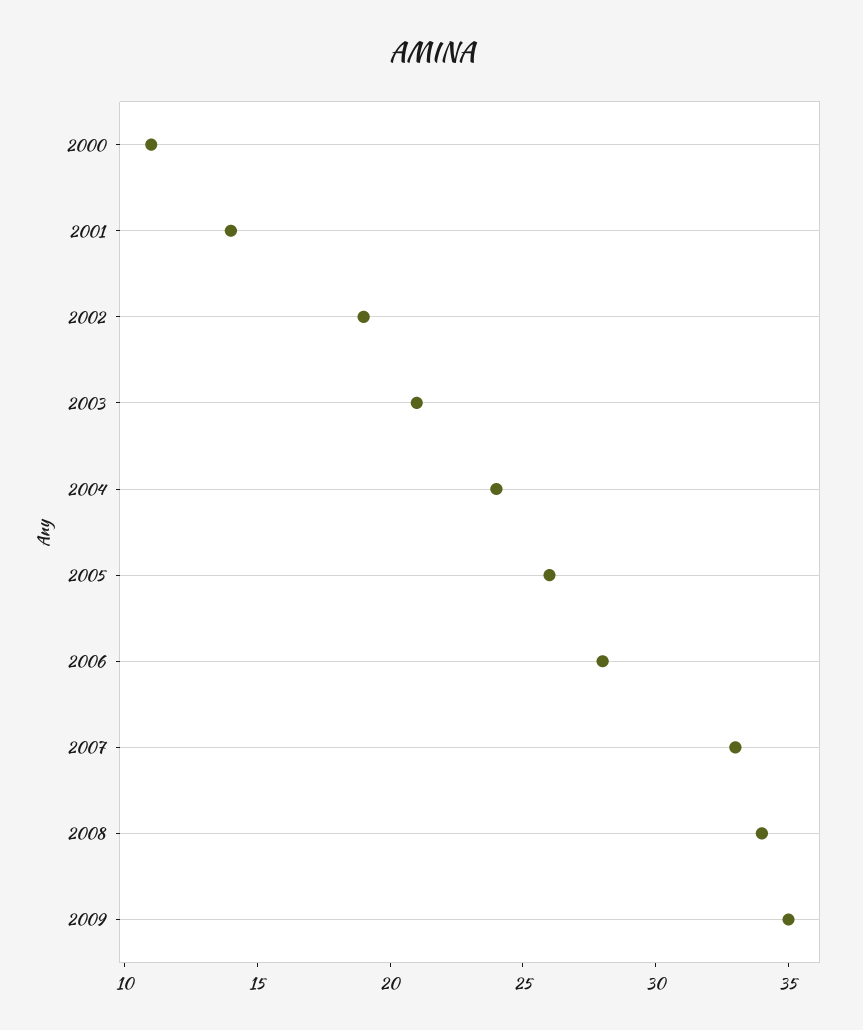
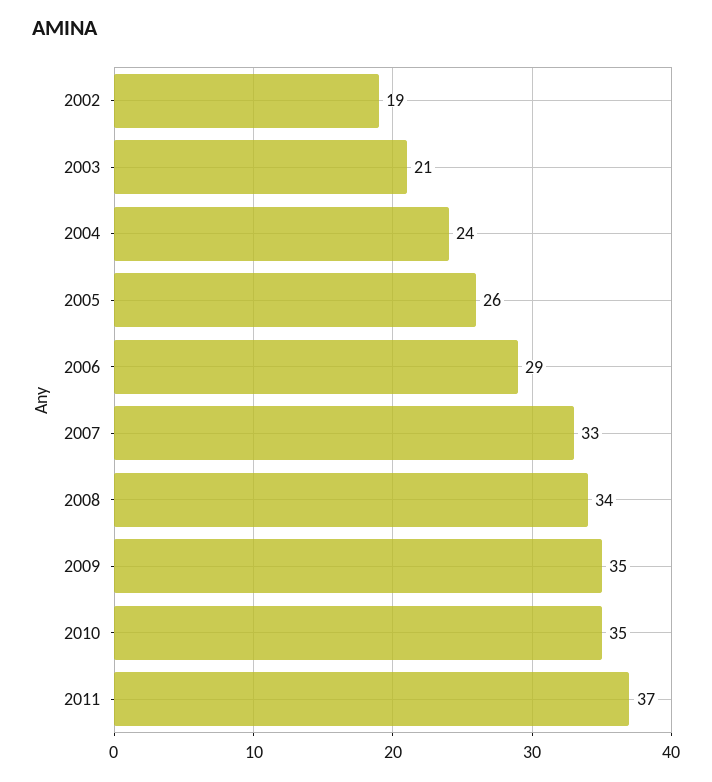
2000: 11 -> none
2001: 14 -> none
2006: 28 -> 29
2010: none -> 35
2011: none -> 37

